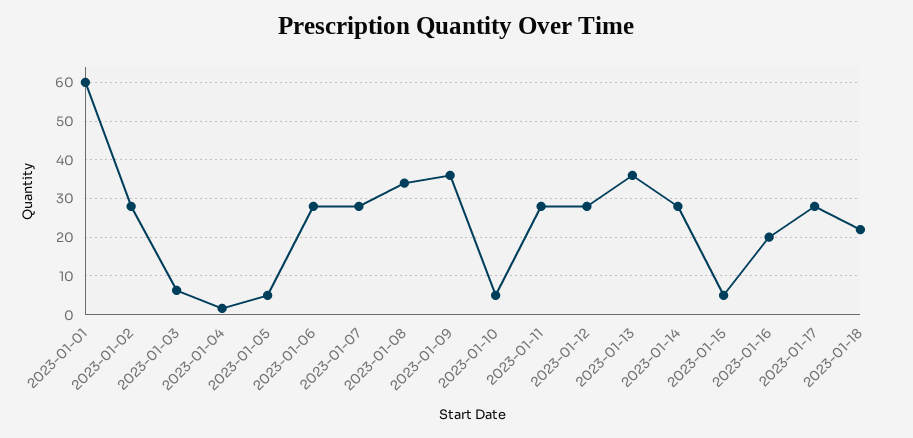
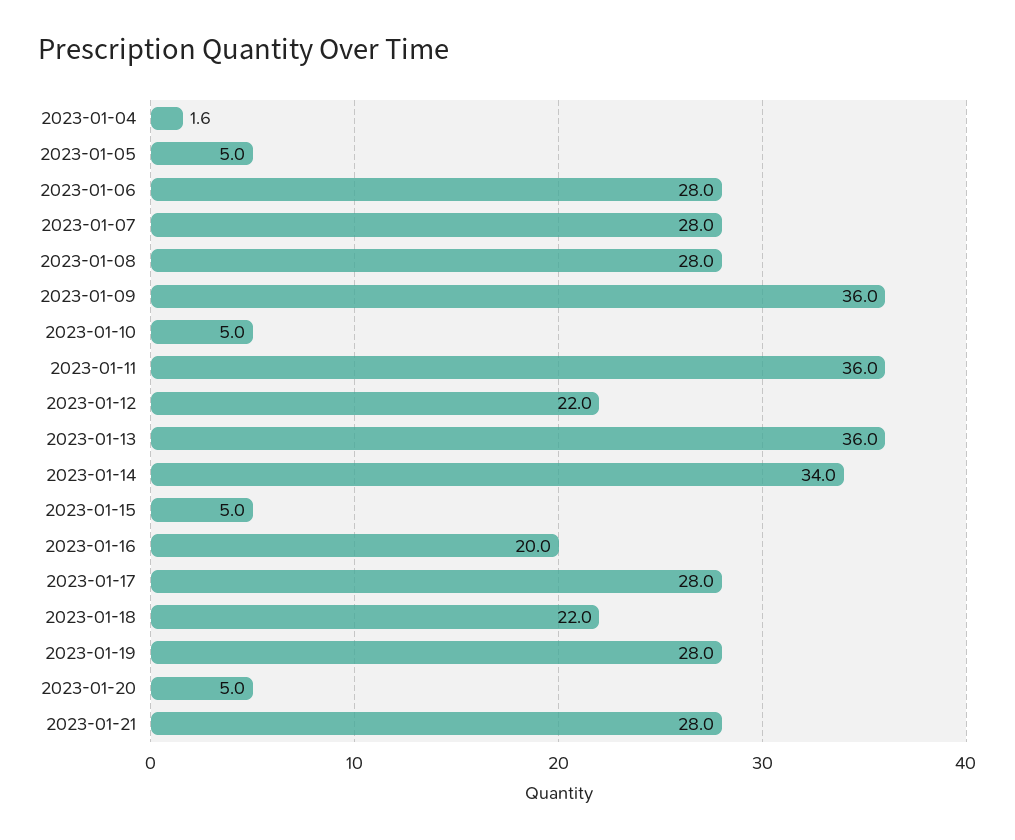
2023-01-01: 60 -> none
2023-01-02: 28 -> none
2023-01-03: 6 -> none
2023-01-08: 34 -> 28
2023-01-11: 28 -> 36
2023-01-12: 28 -> 22
2023-01-14: 28 -> 34
2023-01-19: none -> 28
2023-01-20: none -> 5
2023-01-21: none -> 28

